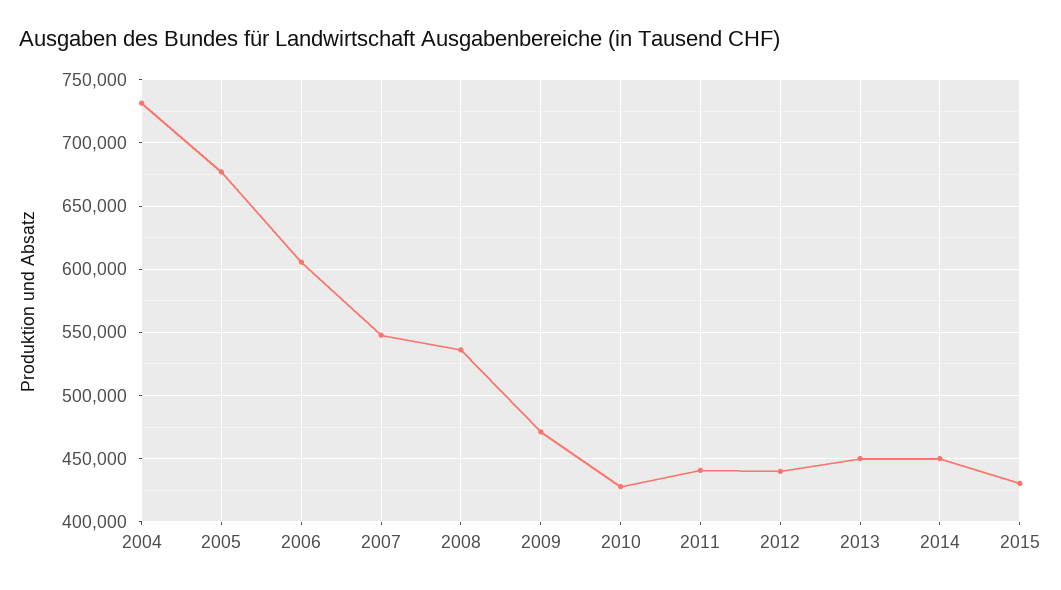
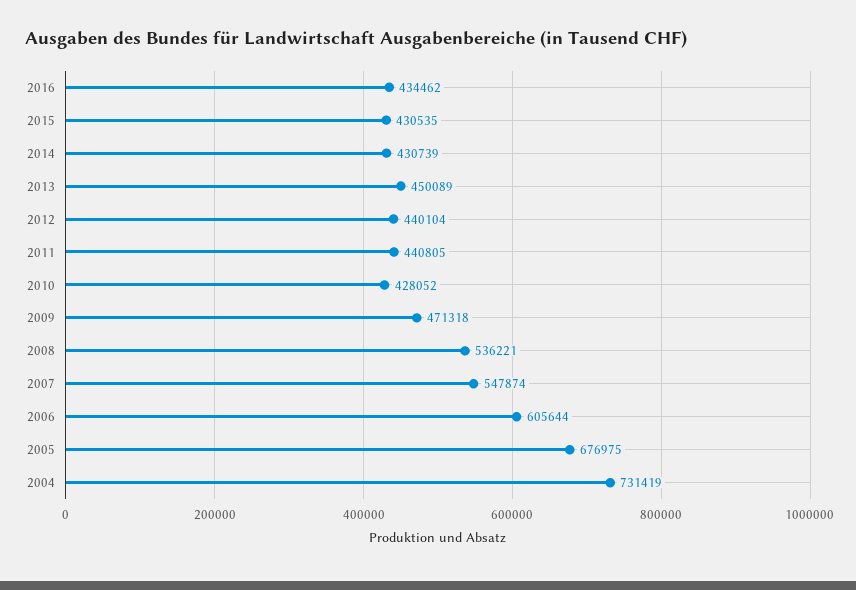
2014: 450000 -> 430739
2016: none -> 434462

